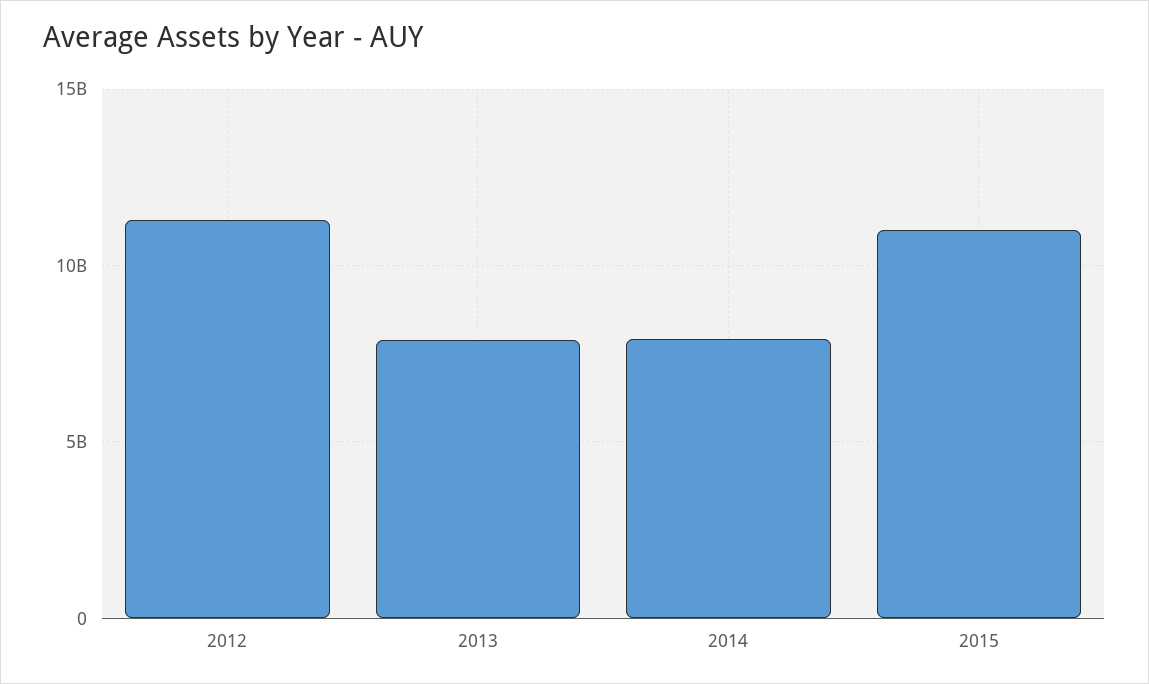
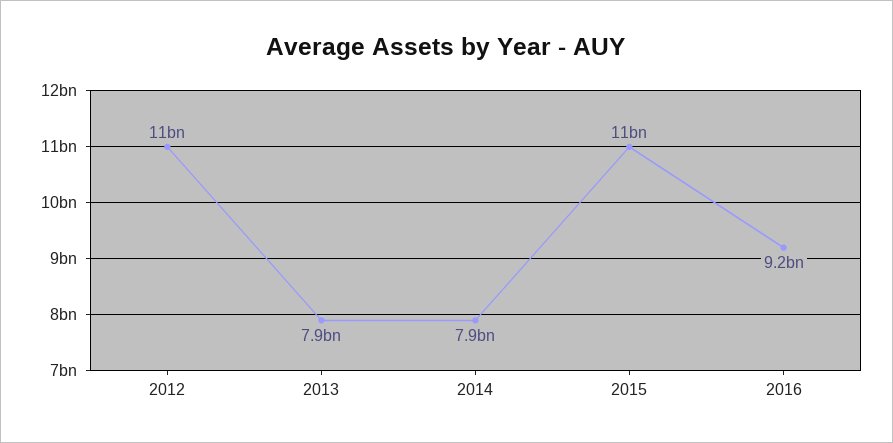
2016: none -> 9200000000

